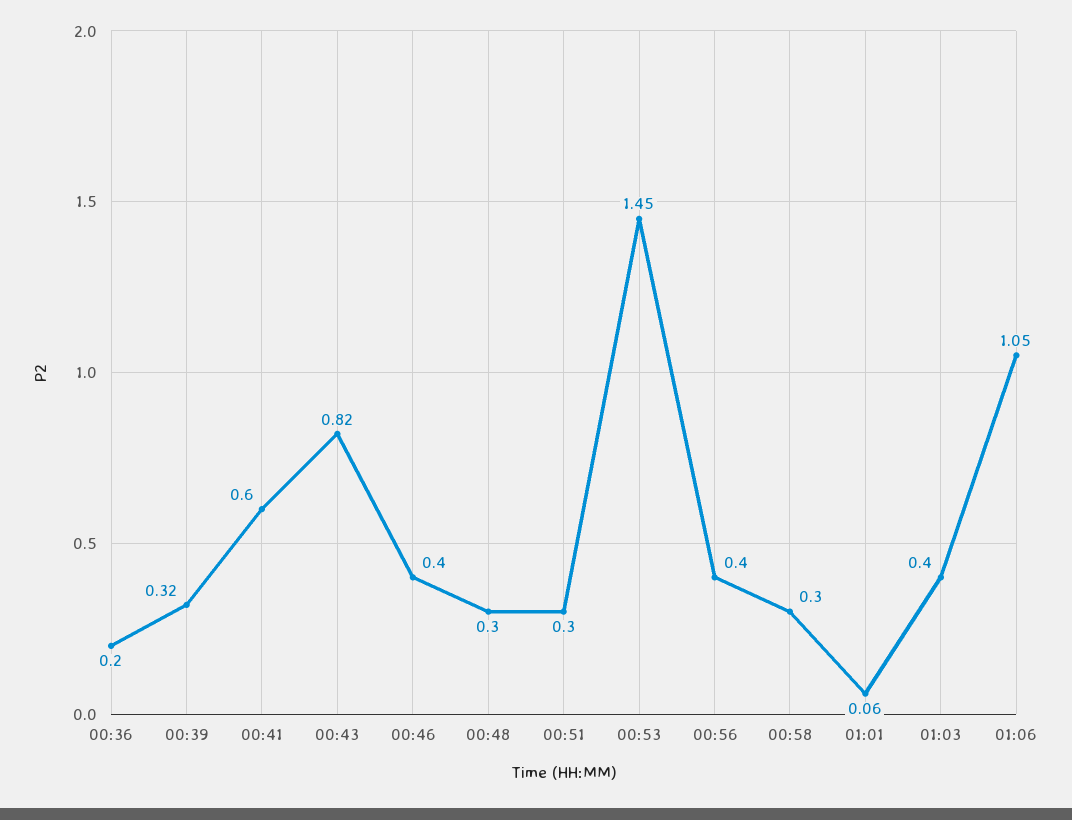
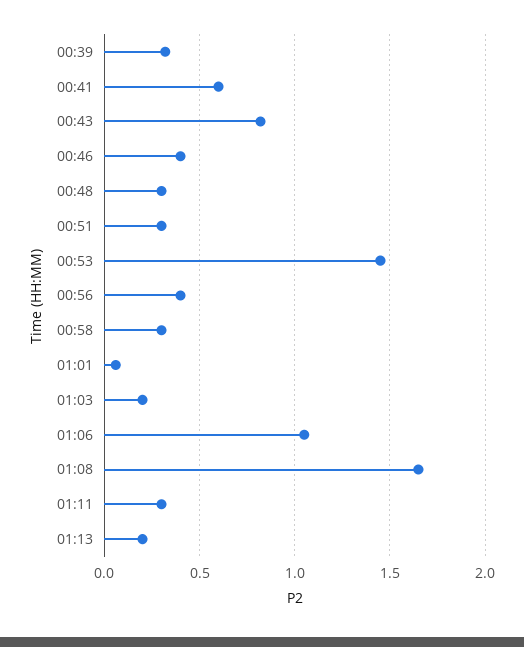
00:36: 0.2 -> none
01:03: 0.4 -> 0.2
01:08: none -> 1.65
01:11: none -> 0.3
01:13: none -> 0.2

